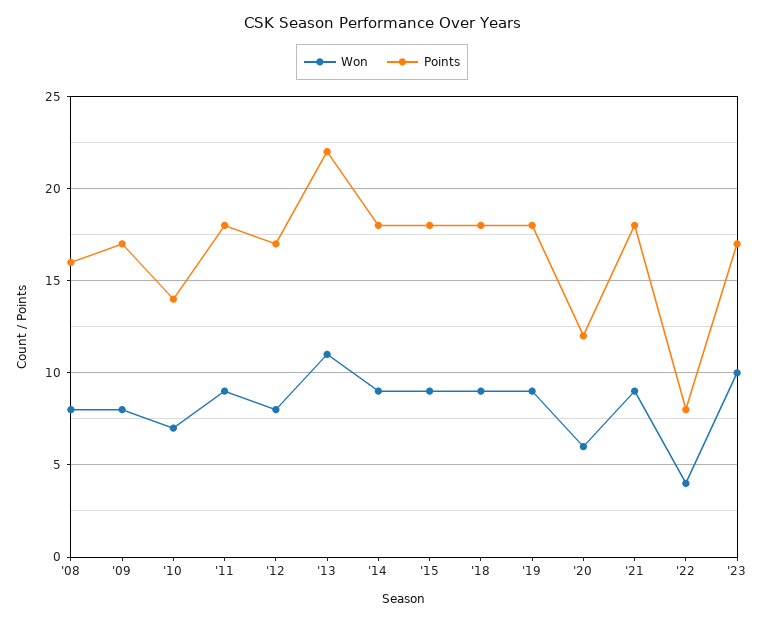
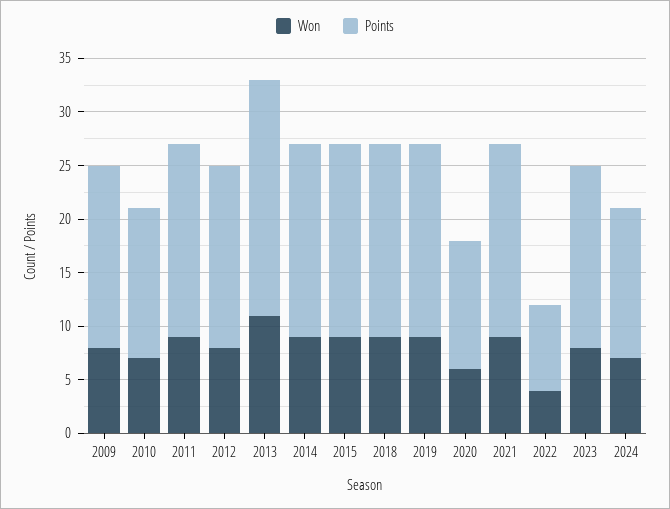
Won, '08: 8 -> none
Points, '08: 16 -> none
Won, '23: 10 -> 8
Won, 2024: none -> 7
Points, 2024: none -> 14

